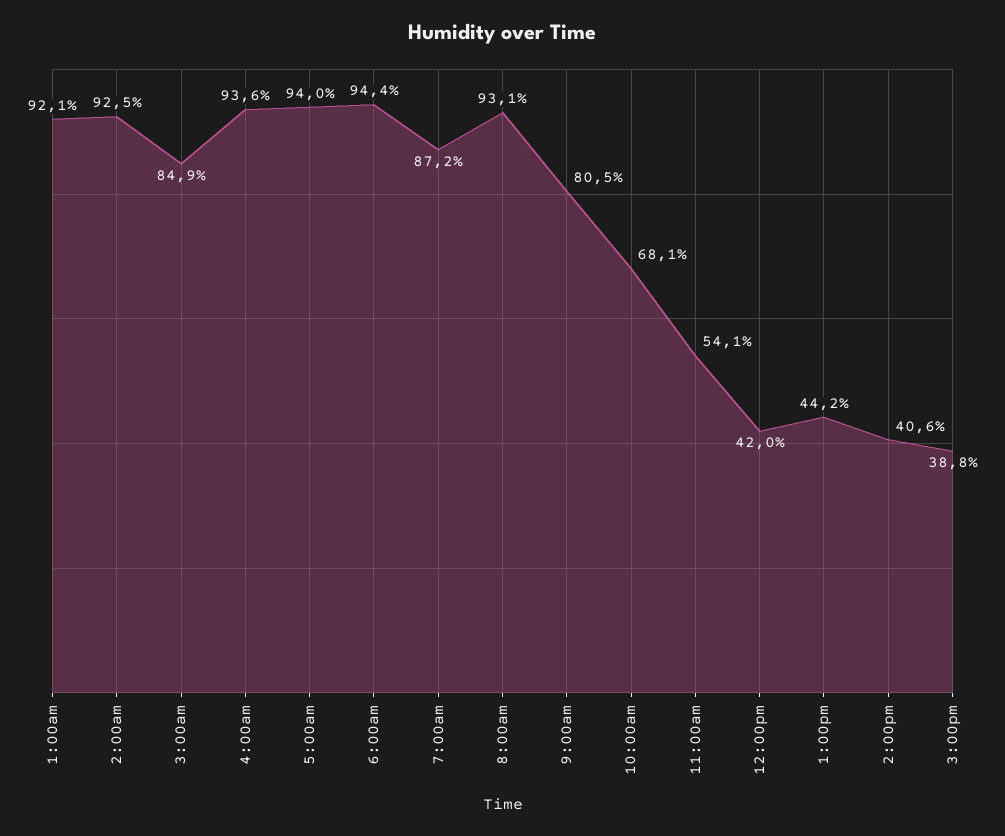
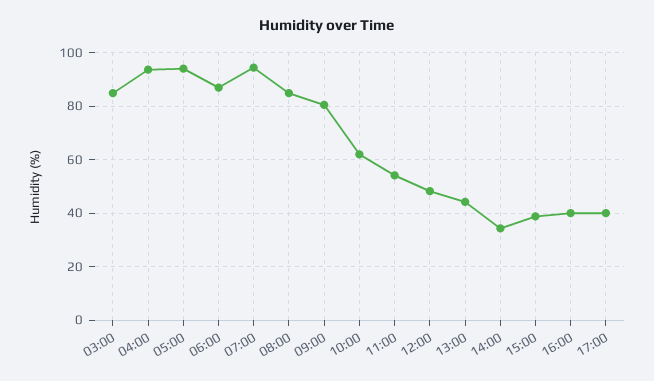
1:00am: 92.1 -> none
2:00am: 92.5 -> none
6:00am: 94.4 -> 87.5
7:00am: 87.2 -> 95
8:00am: 93.1 -> 85
10:00am: 68.1 -> 62.5
12:00pm: 42 -> 47.5
2:00pm: 40.6 -> 35
16:00: none -> 40
17:00: none -> 40

